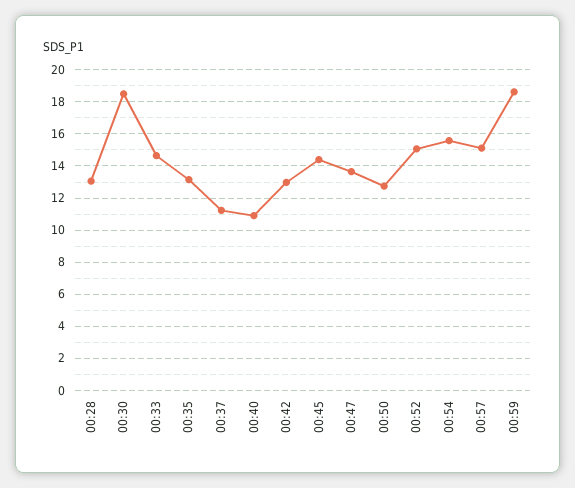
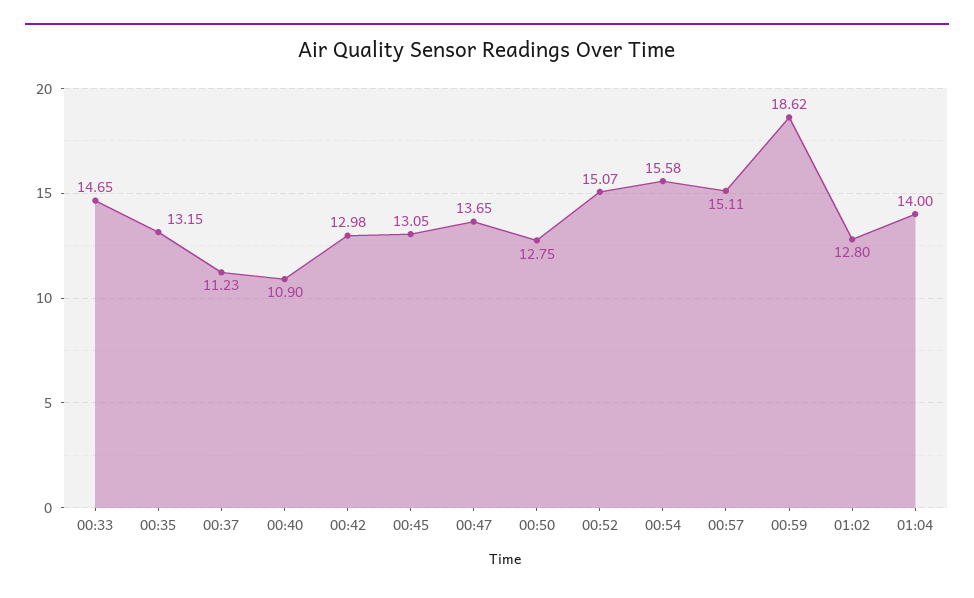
00:28: 13 -> none
00:30: 18.5 -> none
00:45: 14.5 -> 13.05
01:02: none -> 12.8
01:04: none -> 14

